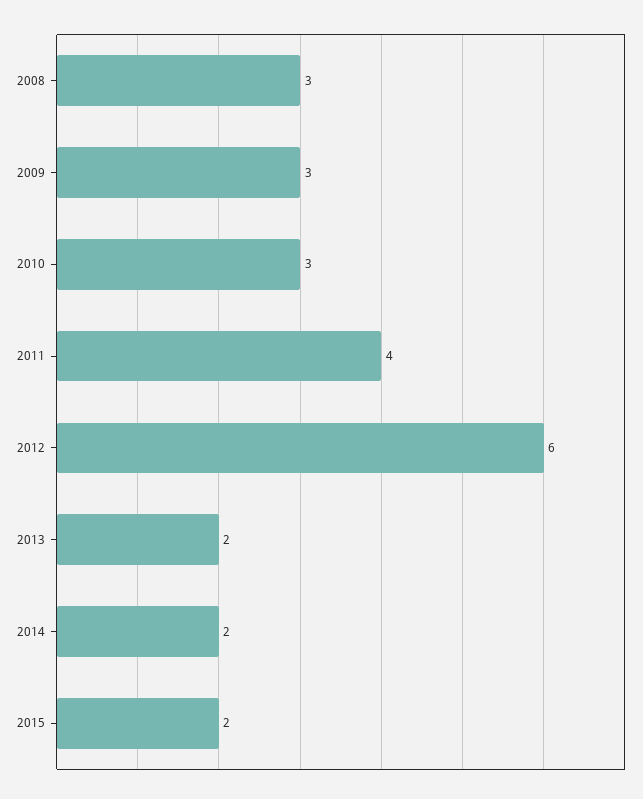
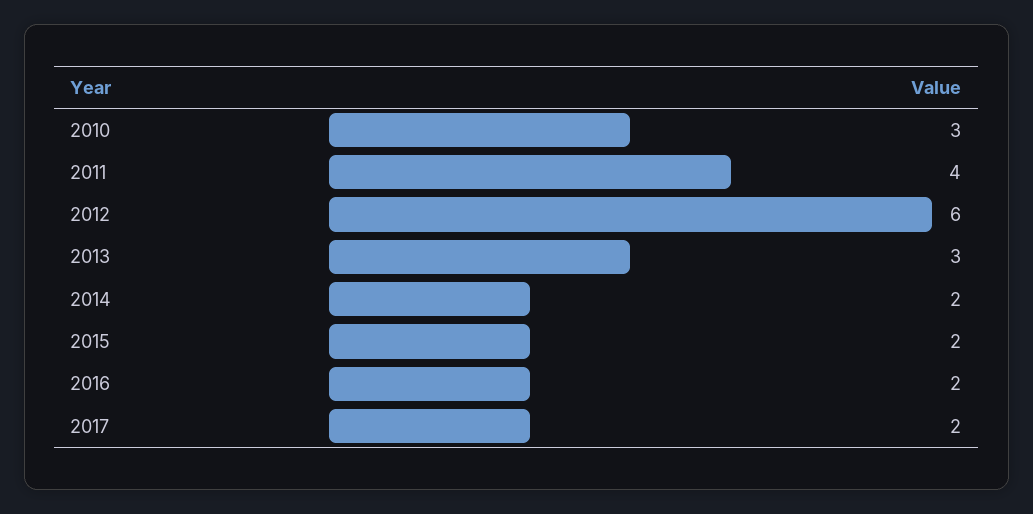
2008: 3 -> none
2009: 3 -> none
2013: 2 -> 3
2016: none -> 2
2017: none -> 2

